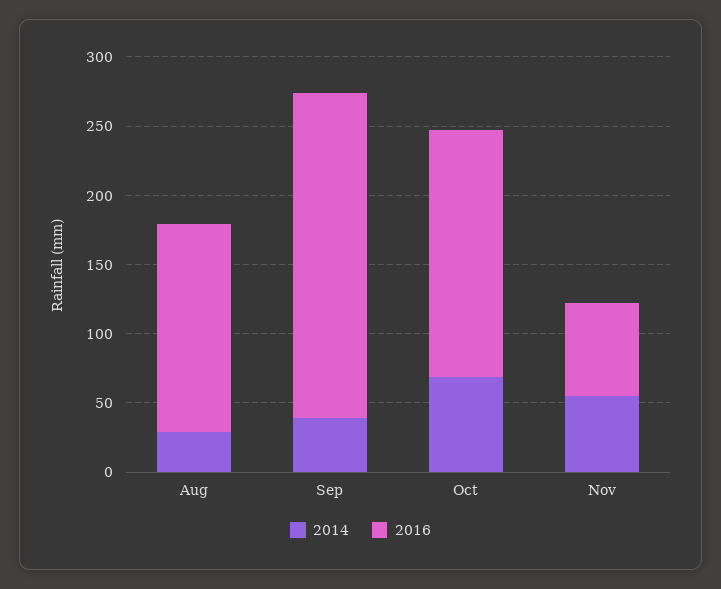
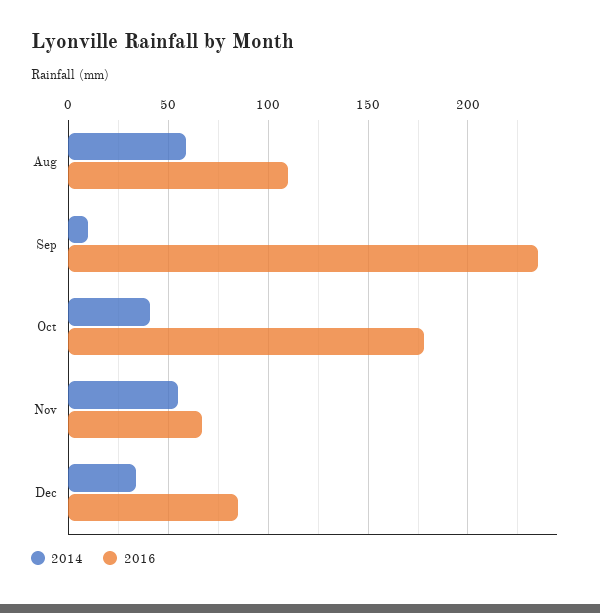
2014, Aug: 30 -> 60
2016, Aug: 150 -> 110
2014, Sep: 40 -> 10
2014, Oct: 70 -> 40
2014, Dec: none -> 35
2016, Dec: none -> 85

